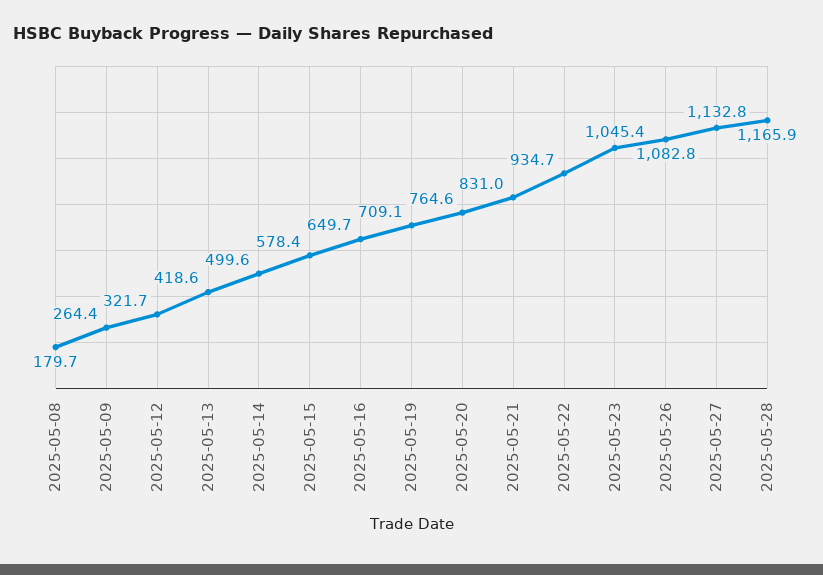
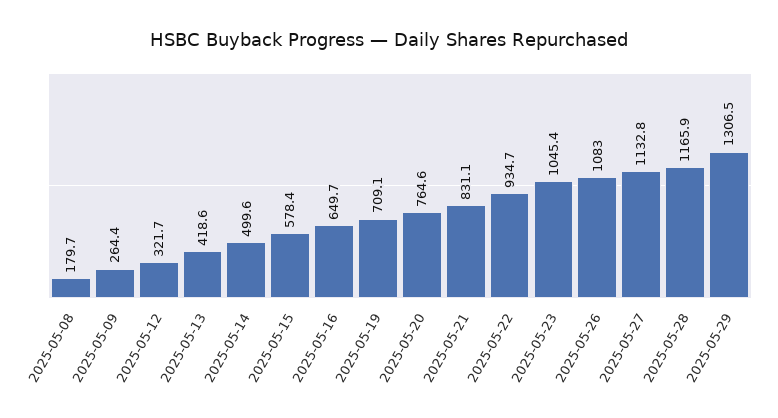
2025-05-21: 831 -> 831.1
2025-05-26: 1082.8 -> 1083
2025-05-29: none -> 1306.5

